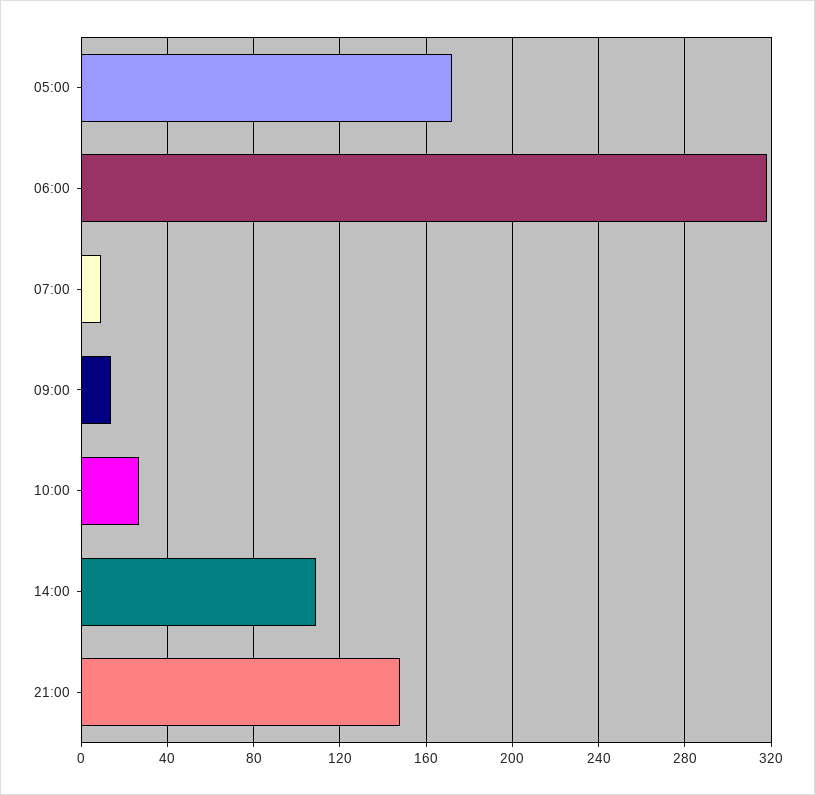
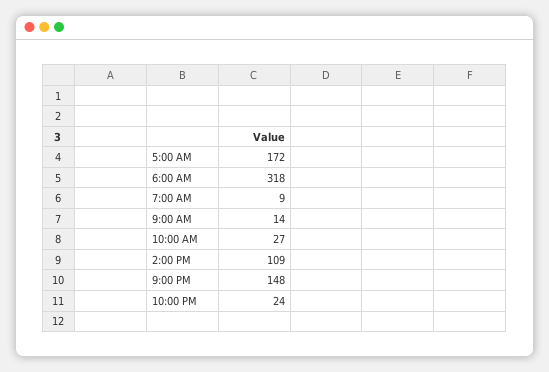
10:00 PM: none -> 24

